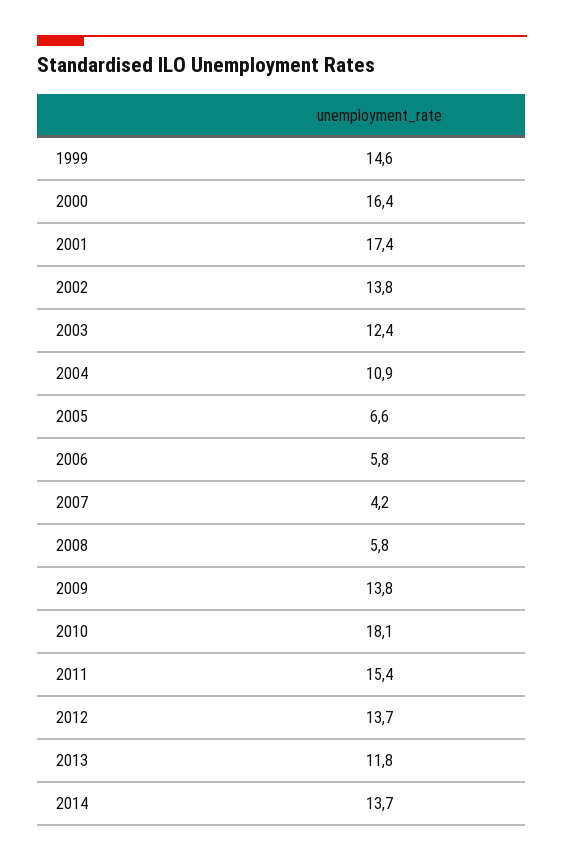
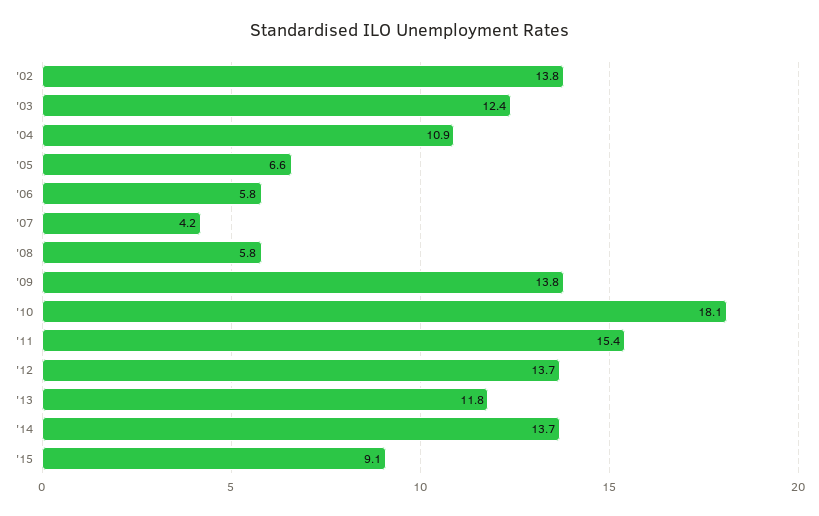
1999: 14.6 -> none
2000: 16.4 -> none
2001: 17.4 -> none
'15: none -> 9.1

